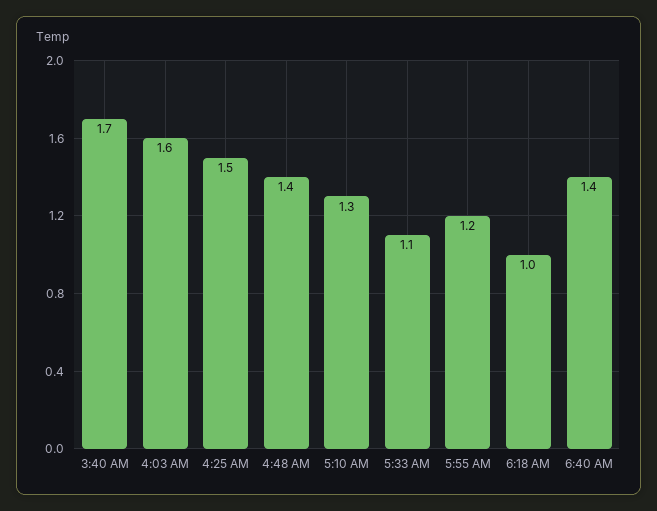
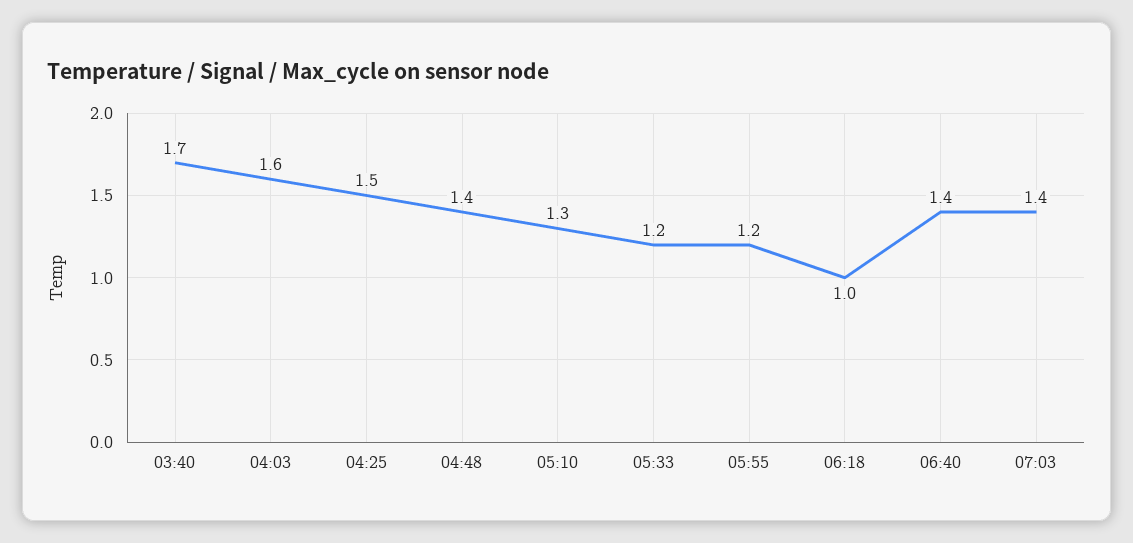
5:33 AM: 1.1 -> 1.2
07:03: none -> 1.4

